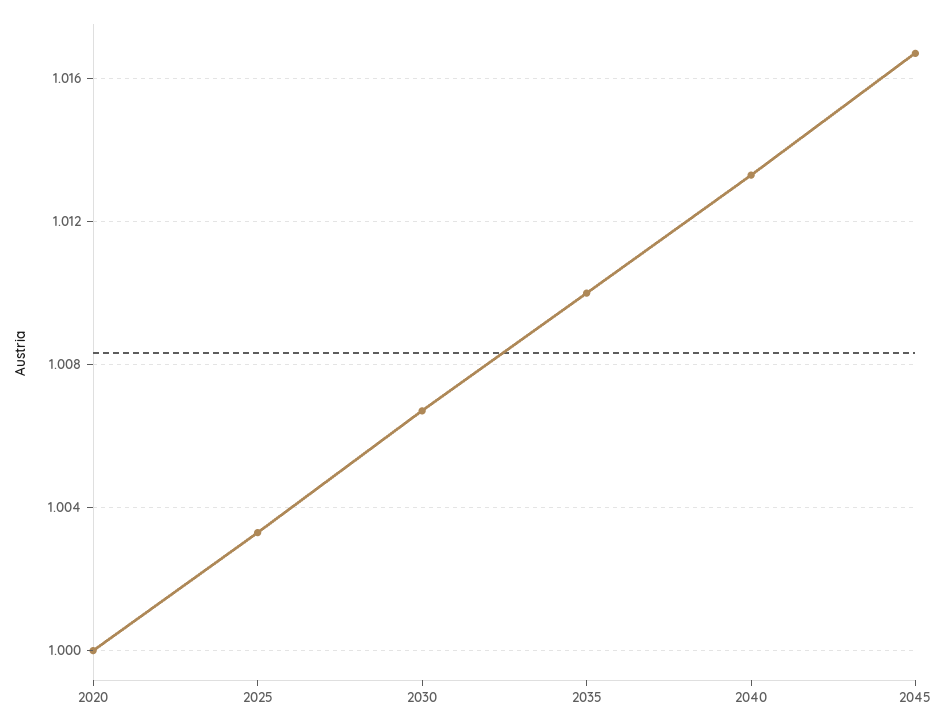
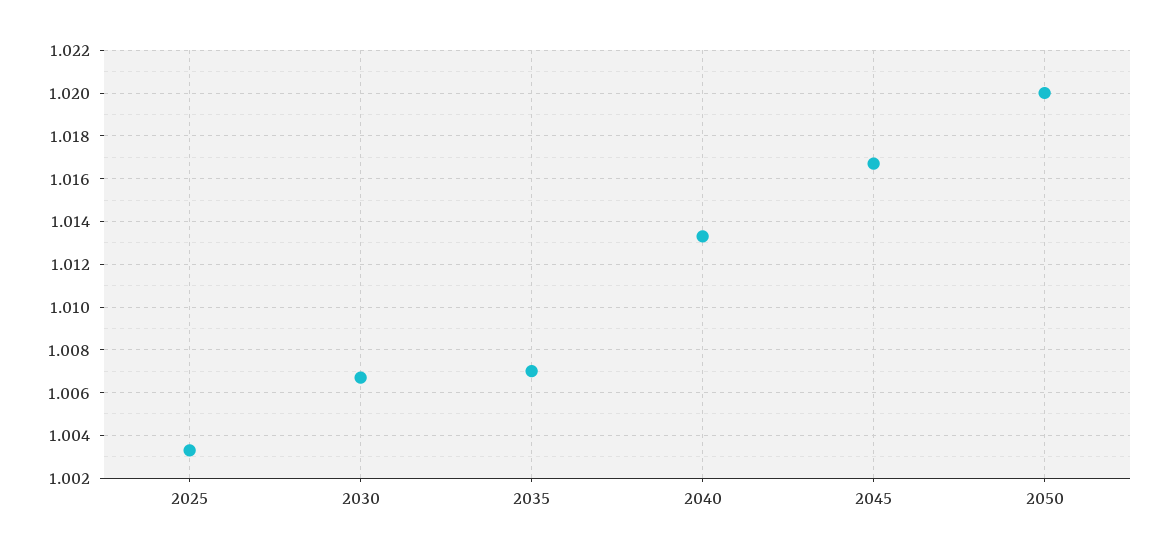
2020: 1 -> none
2035: 1.01 -> 1.007
2050: none -> 1.02

